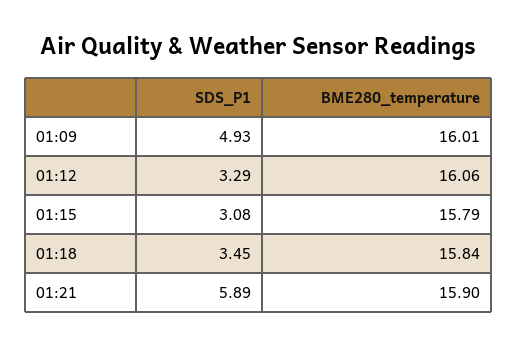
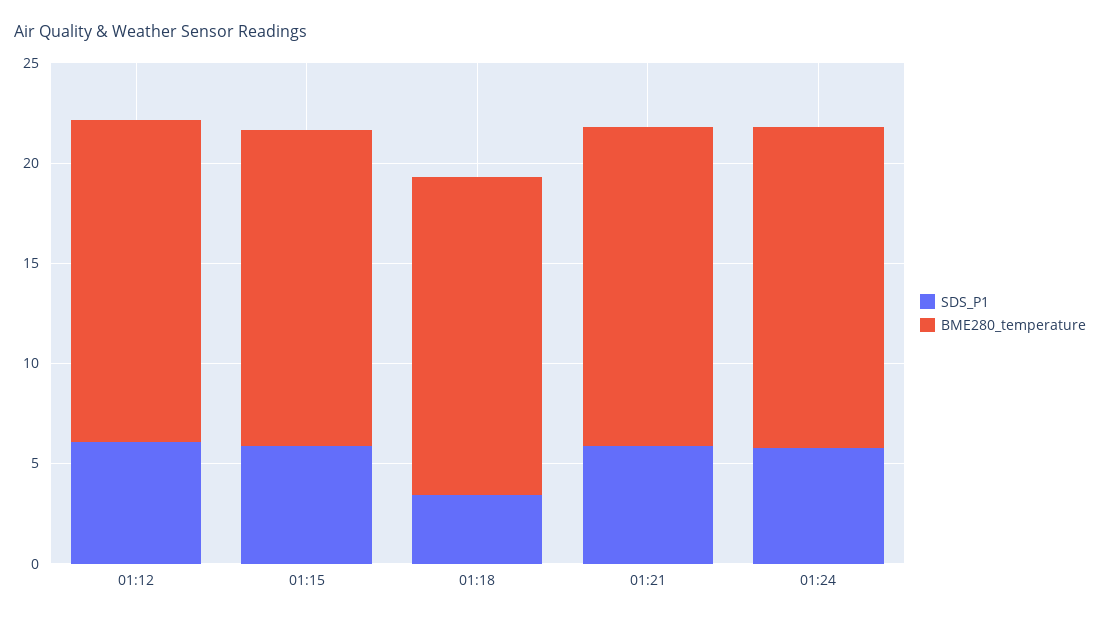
SDS_P1, 01:09: 4.93 -> none
BME280_temperature, 01:09: 16.01 -> none
SDS_P1, 01:12: 3.29 -> 6
SDS_P1, 01:15: 3.08 -> 6
SDS_P1, 01:24: none -> 6
BME280_temperature, 01:24: none -> 16

